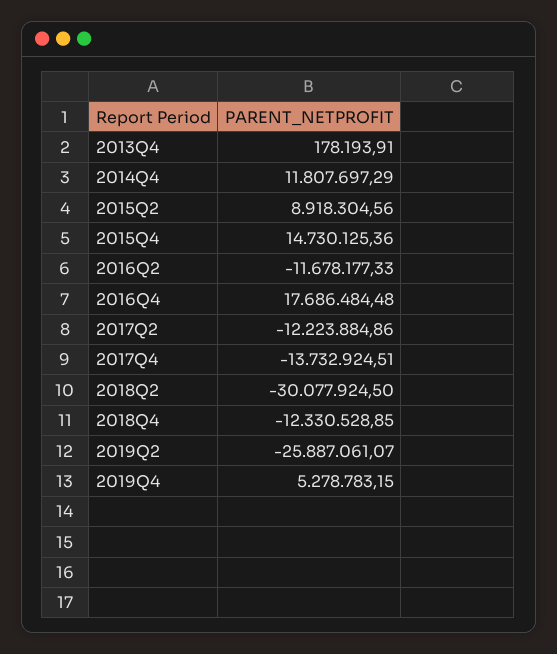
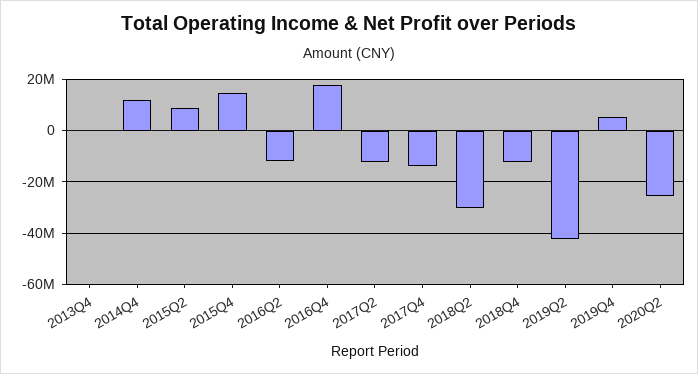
2019Q2: -25887061.07 -> -42500000
2020Q2: none -> -25000000

